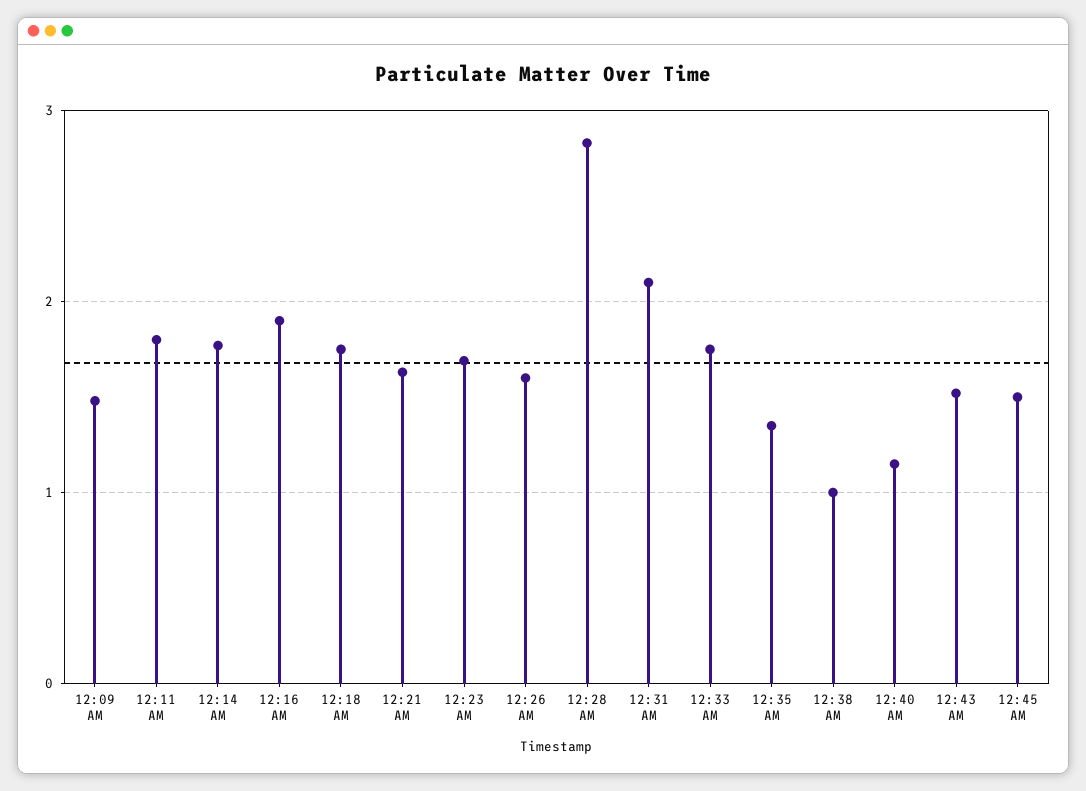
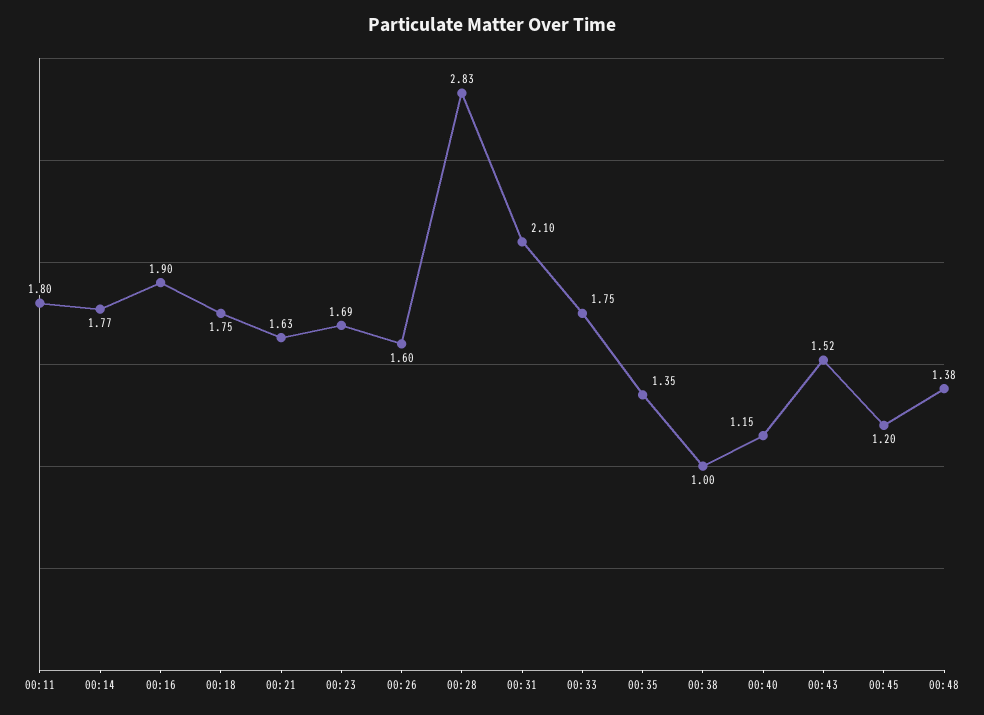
12:09 AM: 1.5 -> none
12:45 AM: 1.5 -> 1.2
00:48: none -> 1.38

